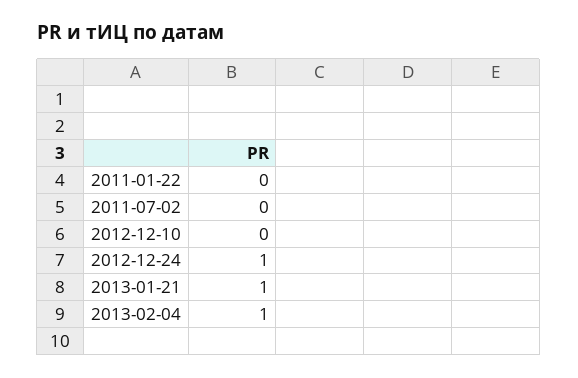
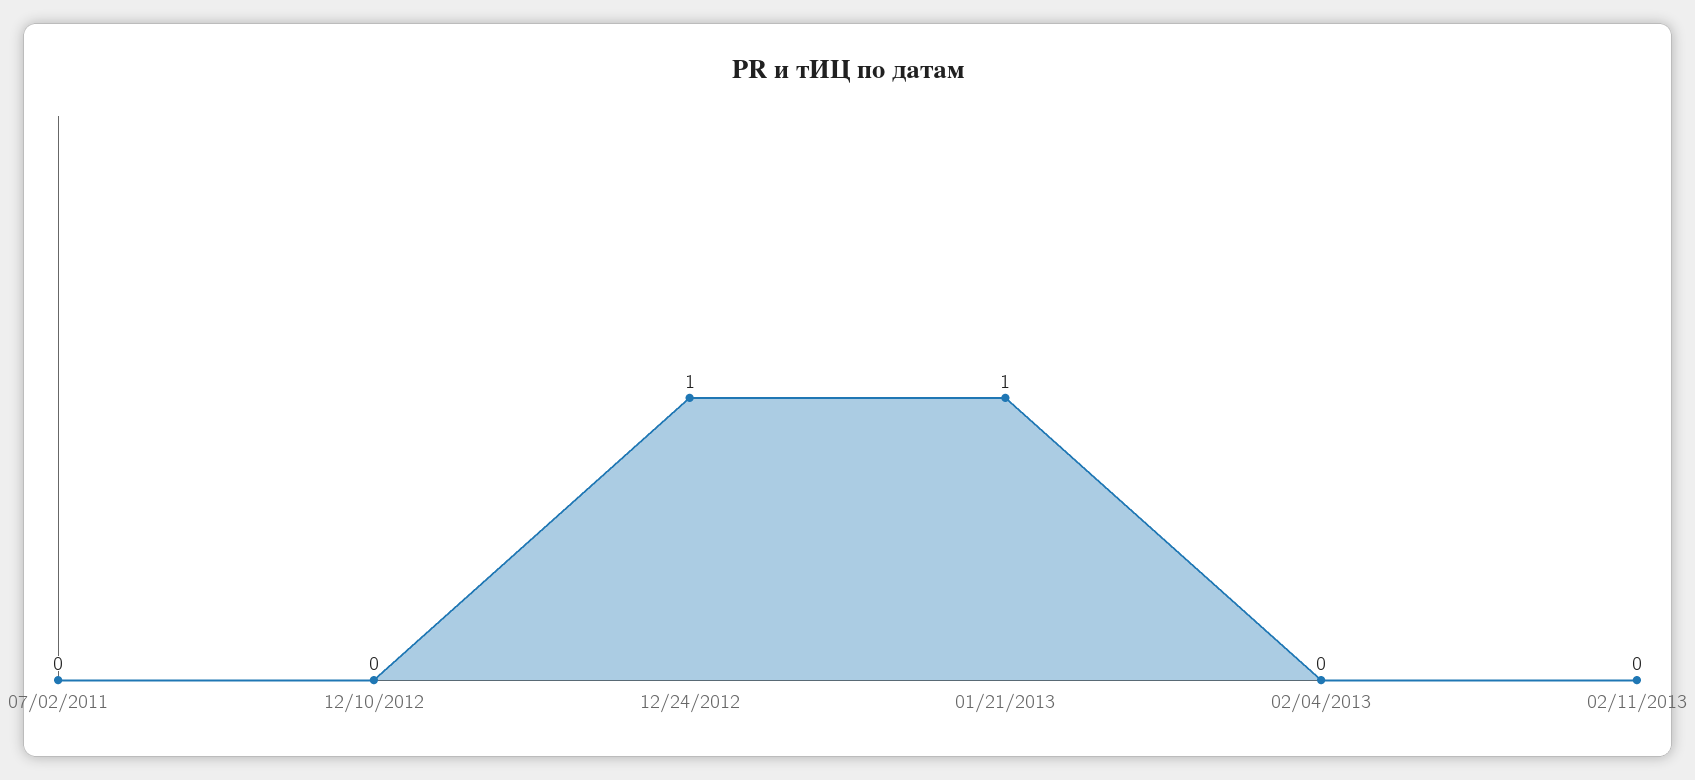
2011-01-22: 0 -> none
2013-02-04: 1 -> 0
02/11/2013: none -> 0

